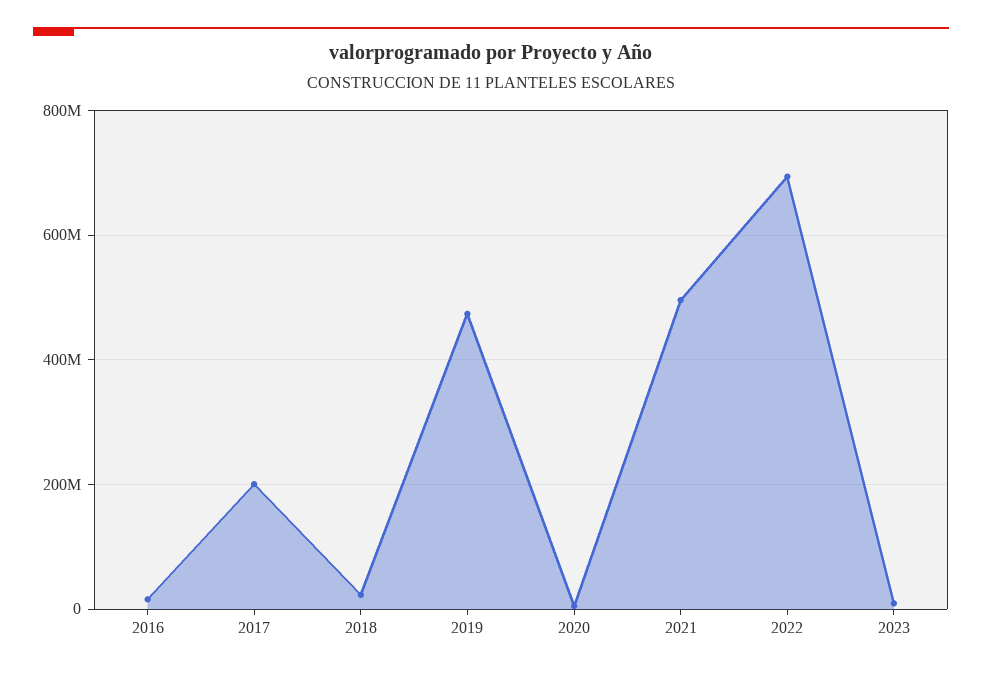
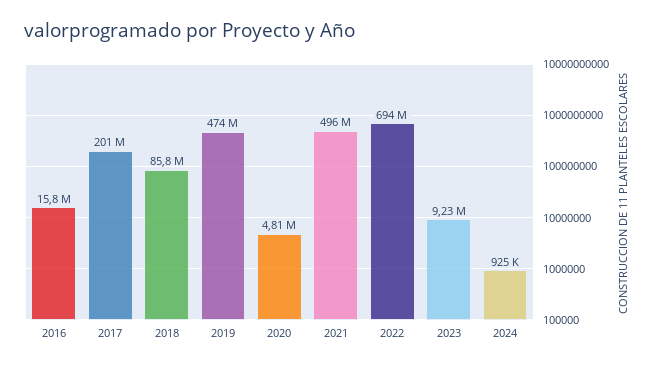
2018: 20000000 -> 85800000
2024: none -> 925000

